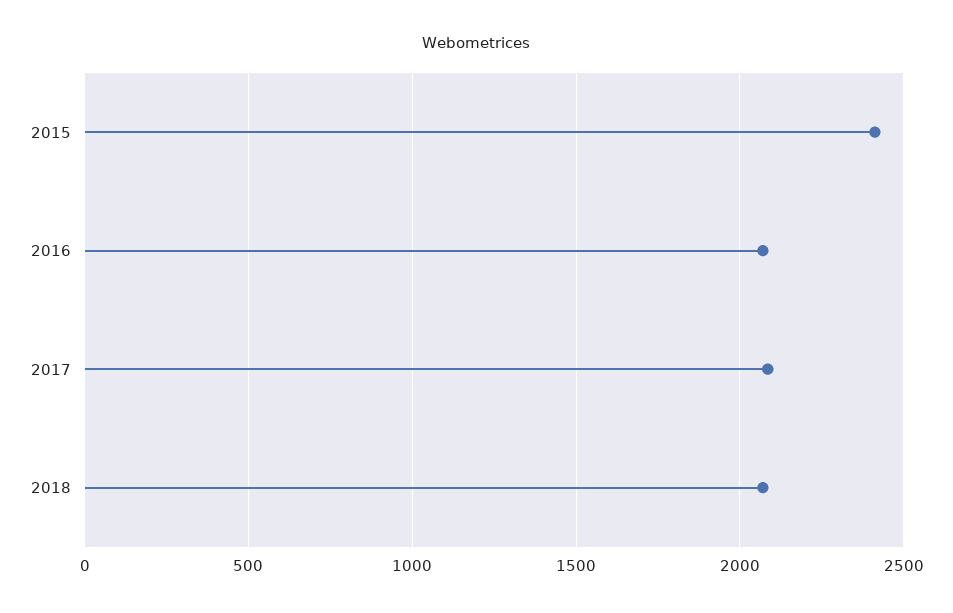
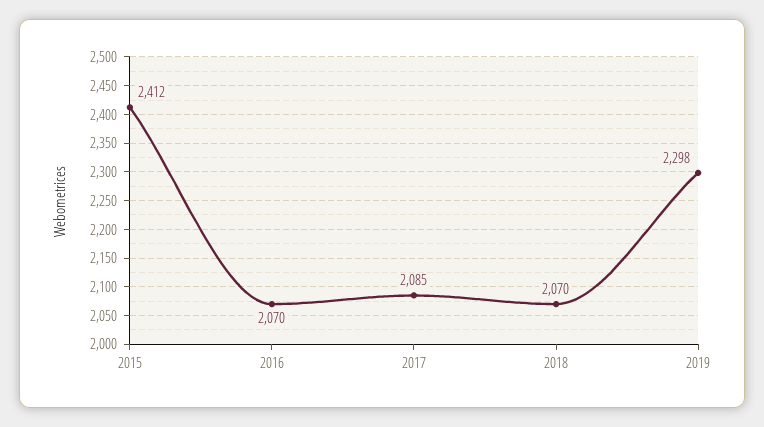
2019: none -> 2298

